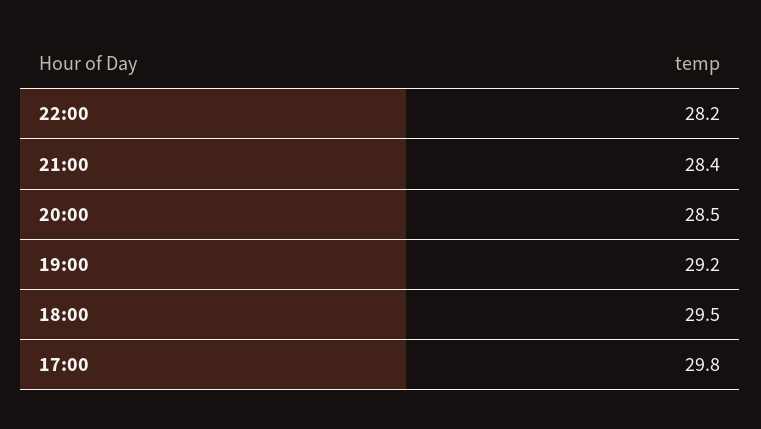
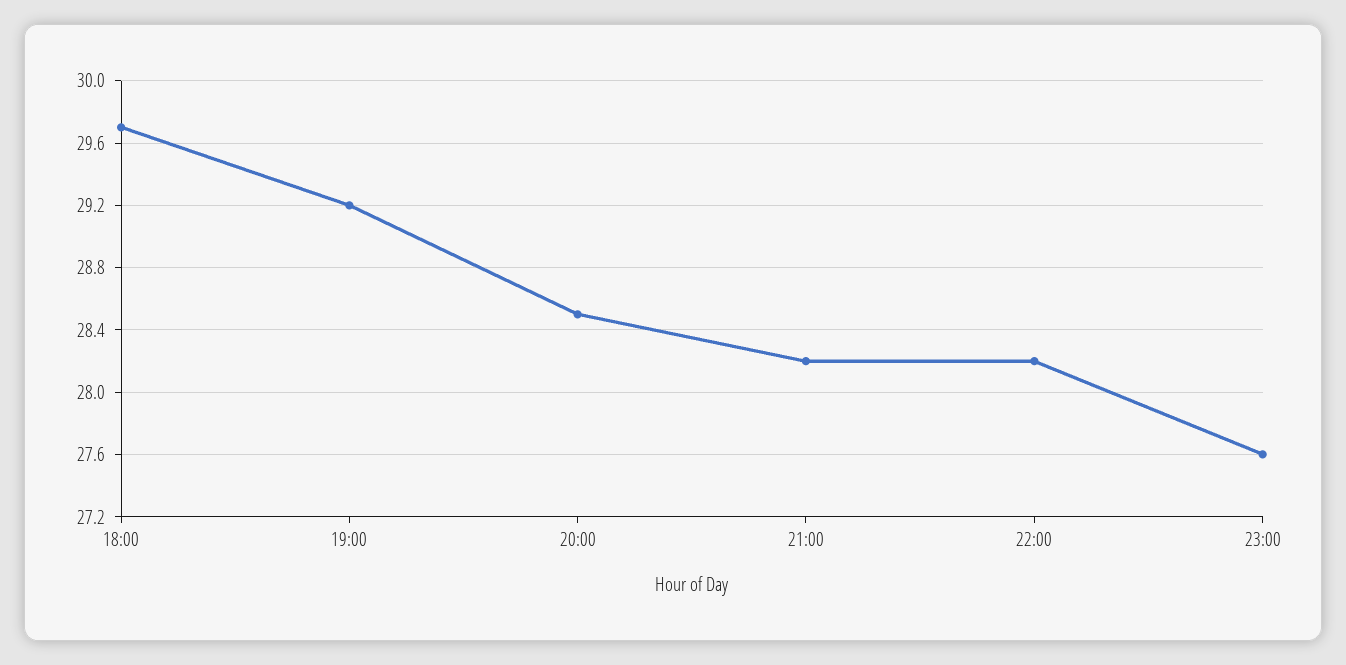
21:00: 28.4 -> 28.2
18:00: 29.5 -> 29.7
17:00: 29.8 -> none
23:00: none -> 27.6

